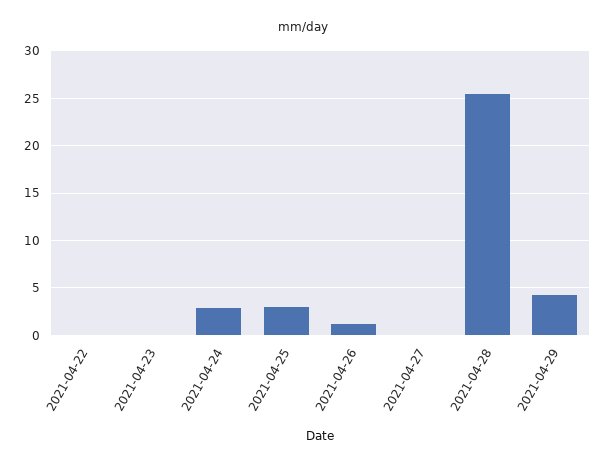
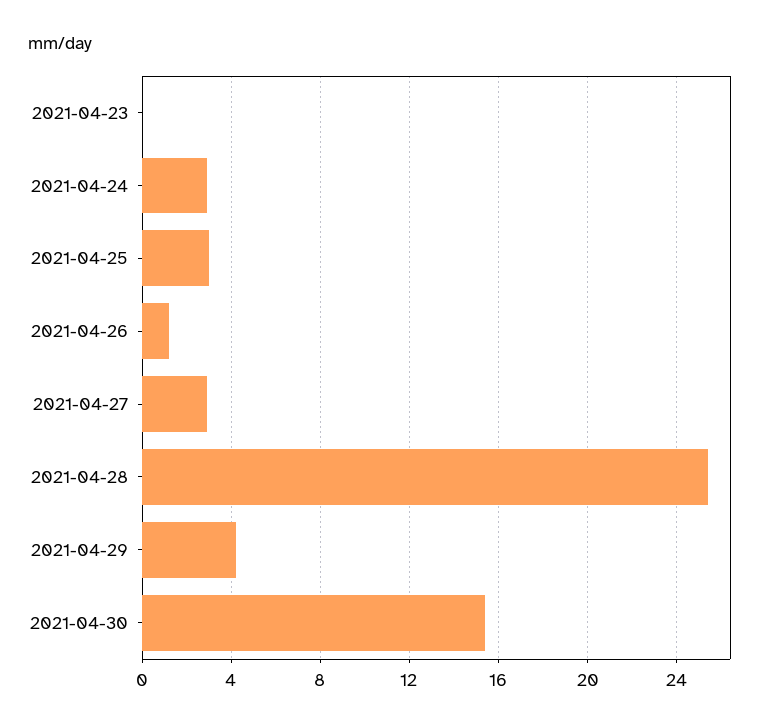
2021-04-22: 0 -> none
2021-04-27: 0 -> 3
2021-04-30: none -> 15.5

